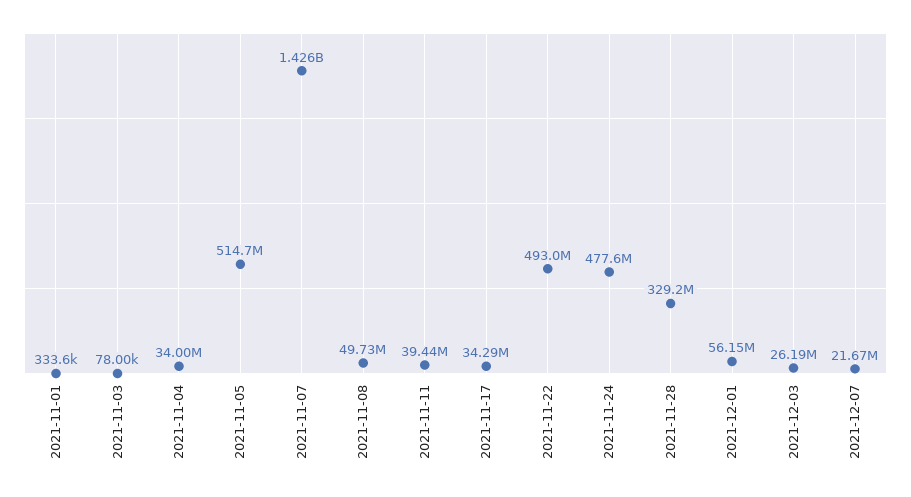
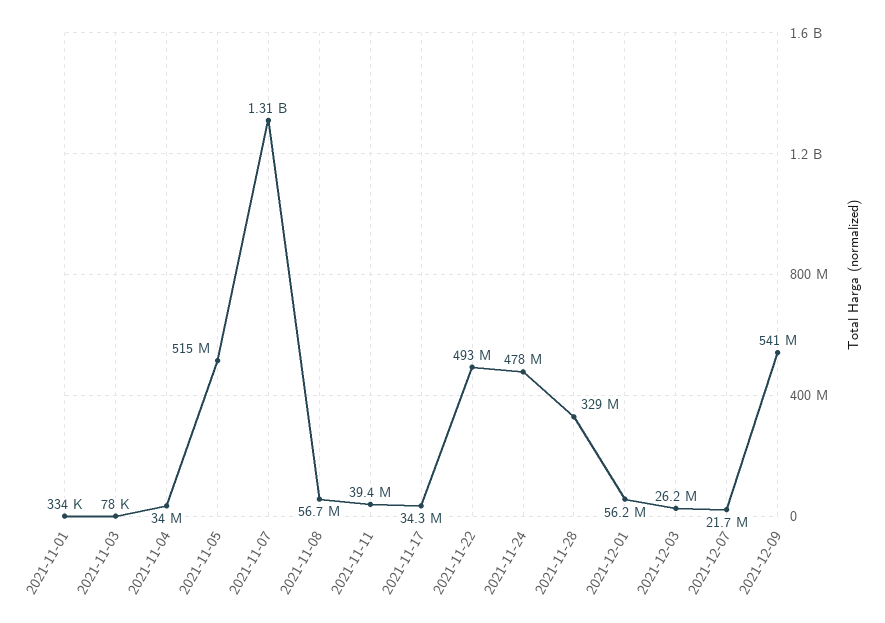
2021-11-07: 1426000000 -> 1310000000
2021-11-08: 49730000 -> 56700000
2021-12-09: none -> 541000000

